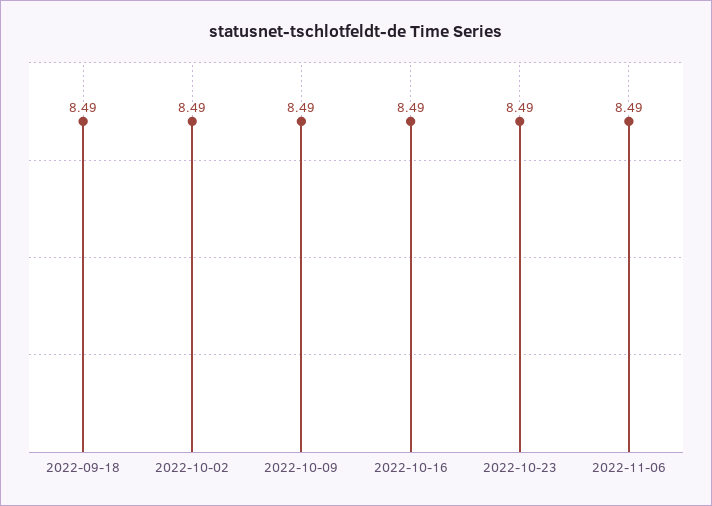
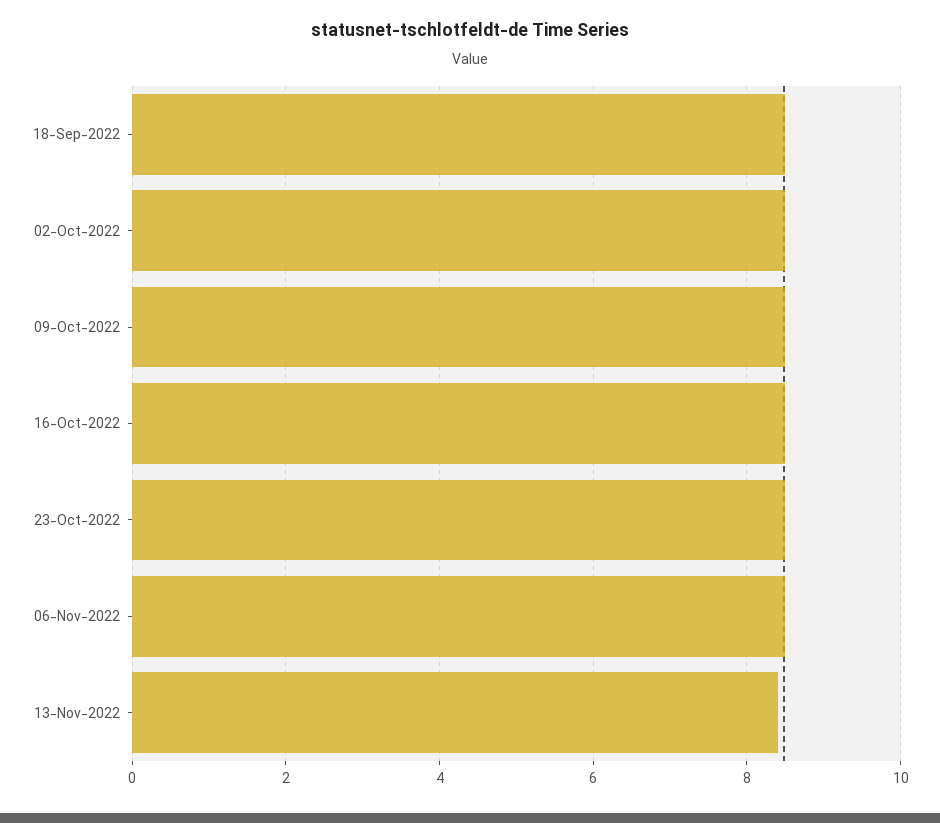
13-Nov-2022: none -> 8.4

